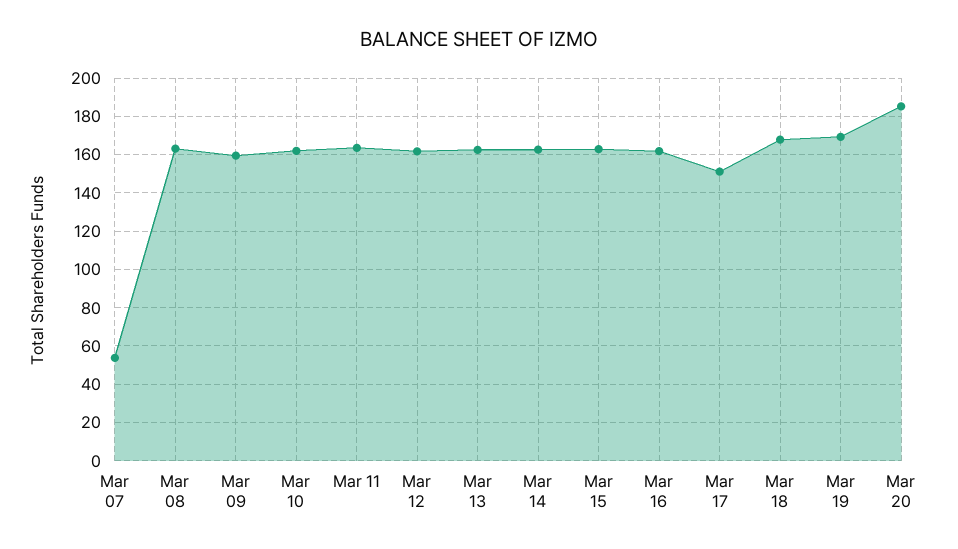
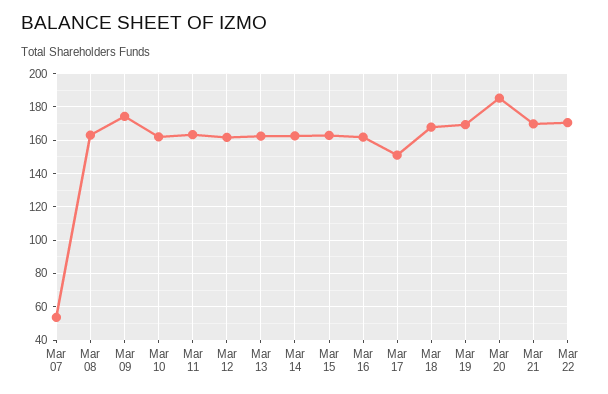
Mar 09: 160 -> 175
Mar 21: none -> 170
Mar 22: none -> 170

